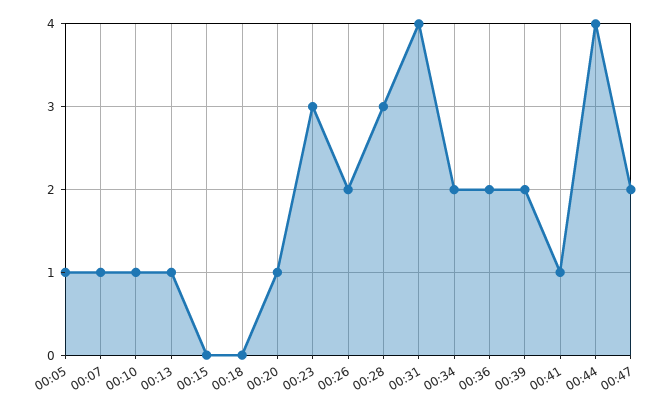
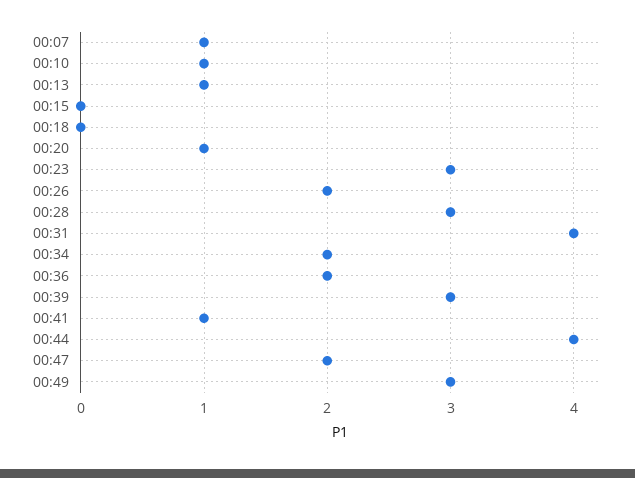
00:05: 1 -> none
00:39: 2 -> 3
00:49: none -> 3

